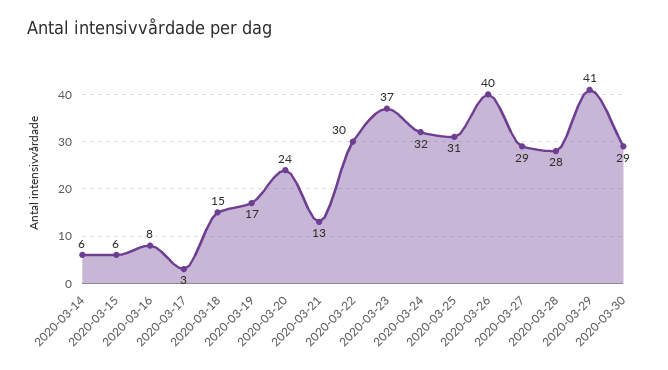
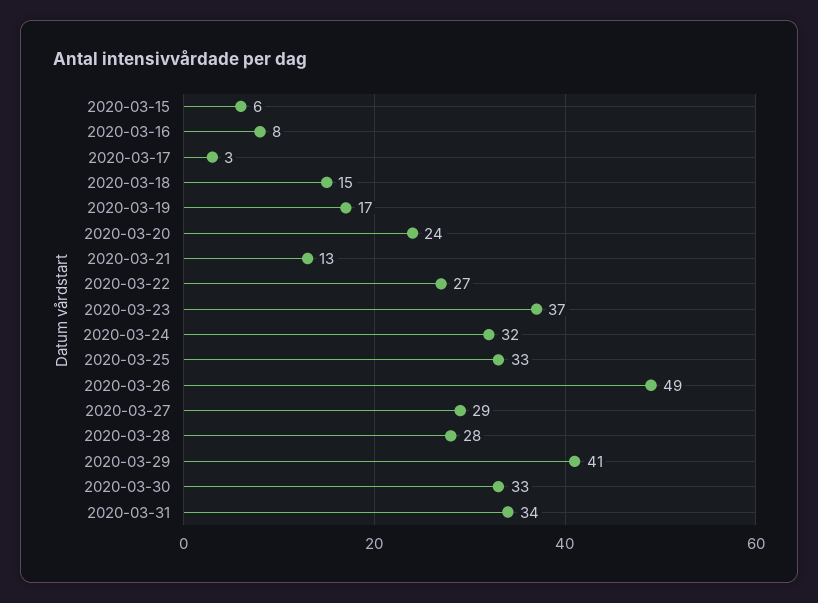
2020-03-14: 6 -> none
2020-03-22: 30 -> 27
2020-03-25: 31 -> 33
2020-03-26: 40 -> 49
2020-03-30: 29 -> 33
2020-03-31: none -> 34

